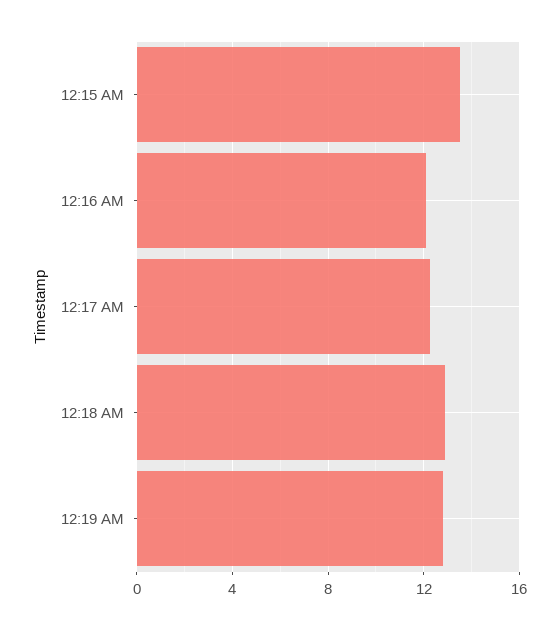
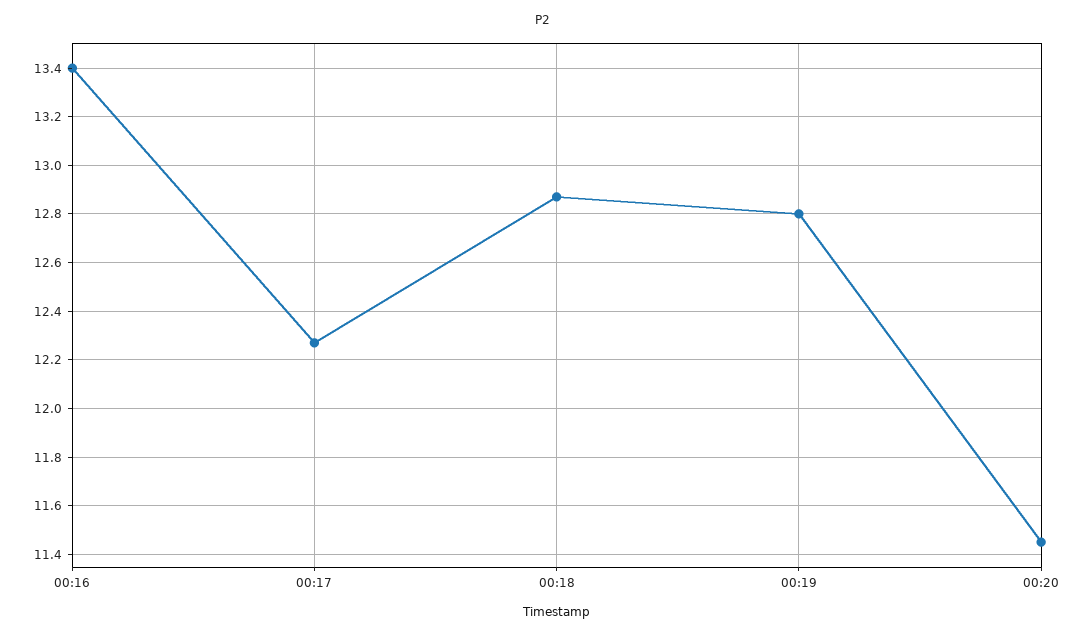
12:15 AM: 13.5 -> none
12:16 AM: 12 -> 13.4
00:20: none -> 11.45

